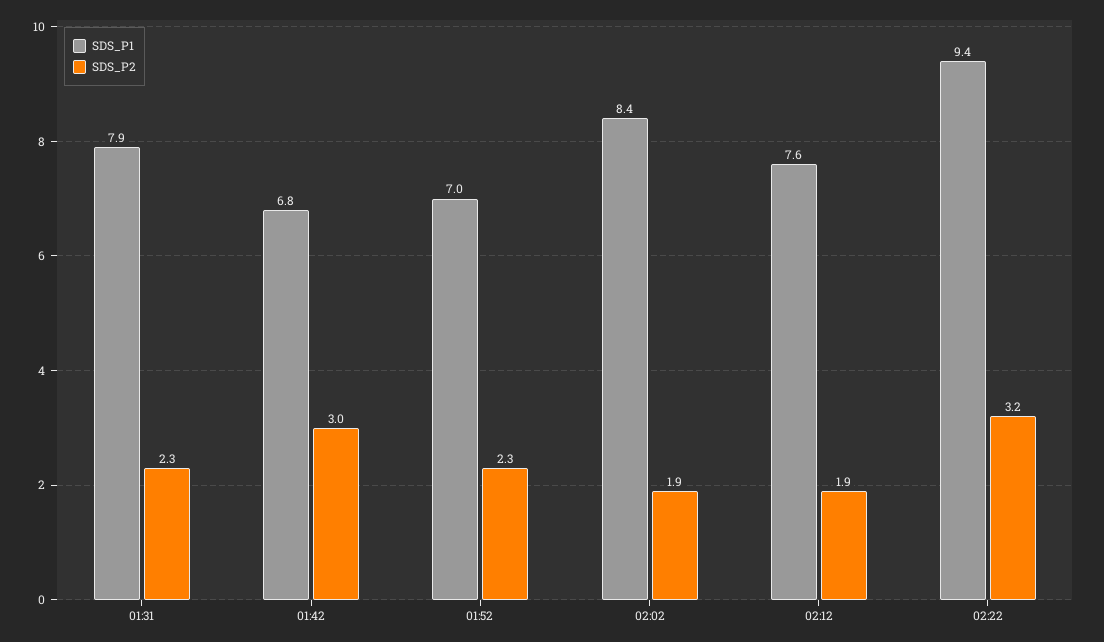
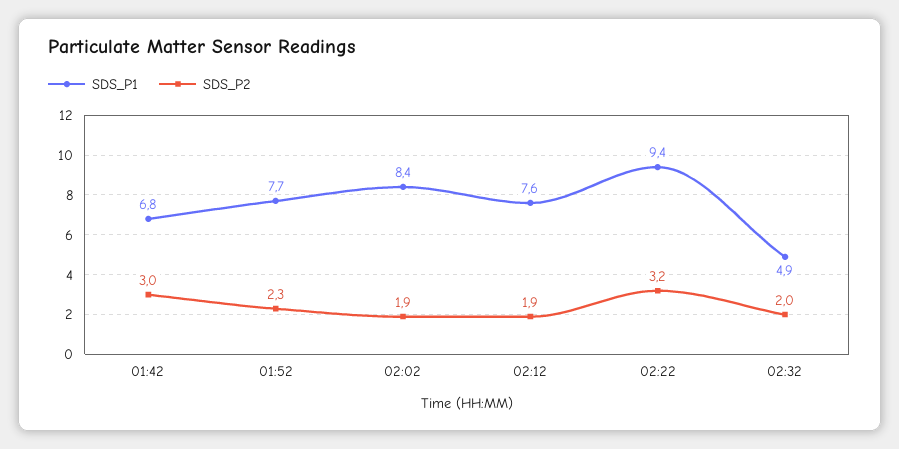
SDS_P1, 01:31: 7.9 -> none
SDS_P2, 01:31: 2.3 -> none
SDS_P1, 01:52: 7 -> 7.7
SDS_P1, 02:32: none -> 4.9
SDS_P2, 02:32: none -> 2

